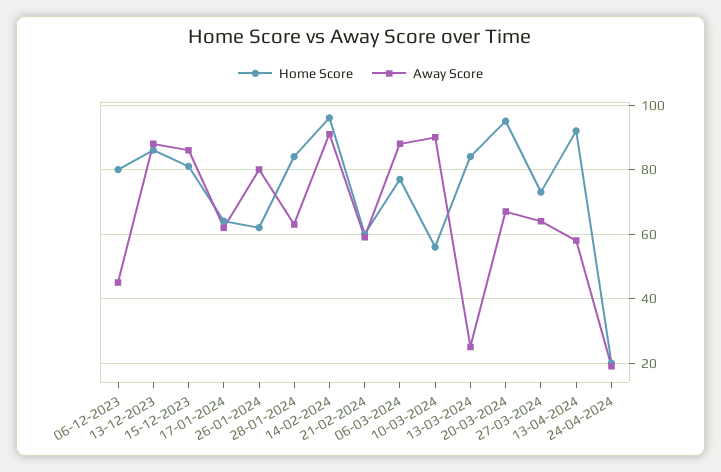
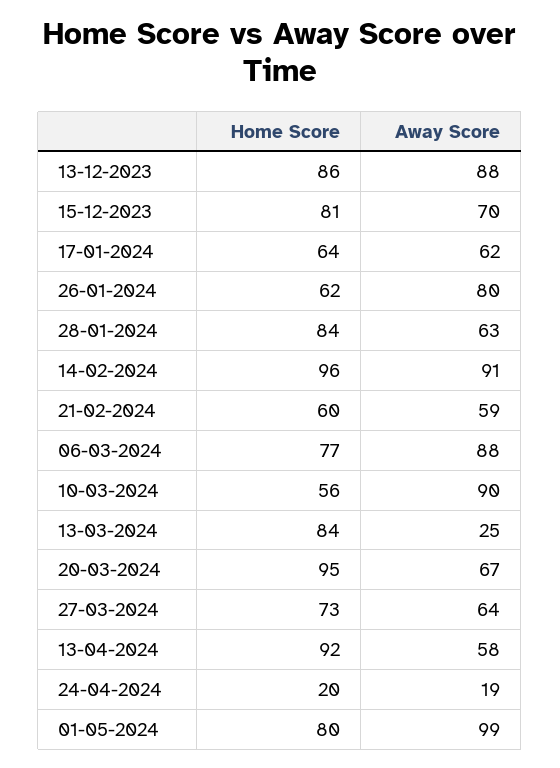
Home Score, 06-12-2023: 80 -> none
Away Score, 06-12-2023: 45 -> none
Away Score, 15-12-2023: 85 -> 70
Home Score, 01-05-2024: none -> 80
Away Score, 01-05-2024: none -> 99

